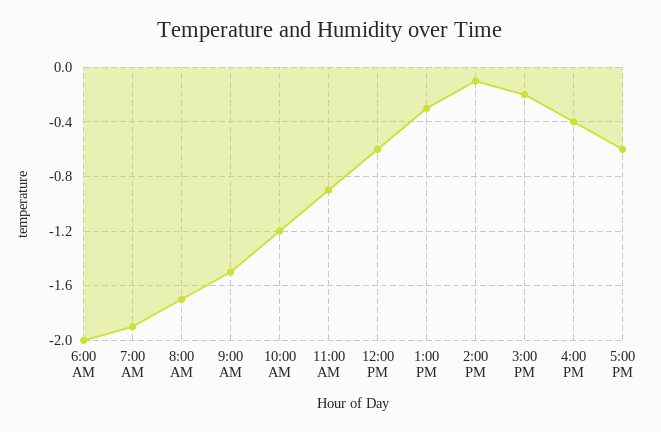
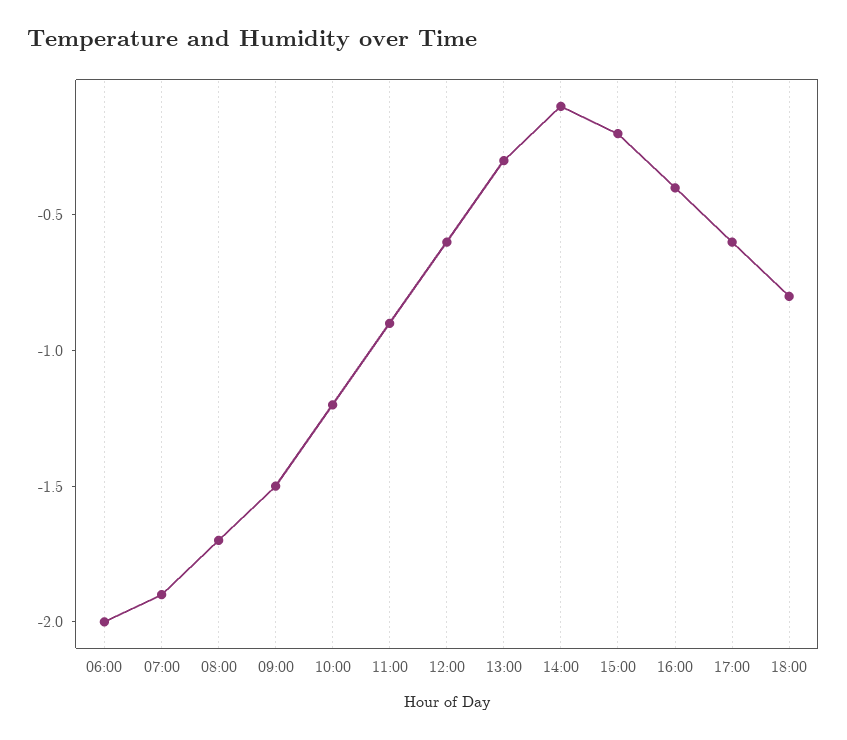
18:00: none -> -0.8

